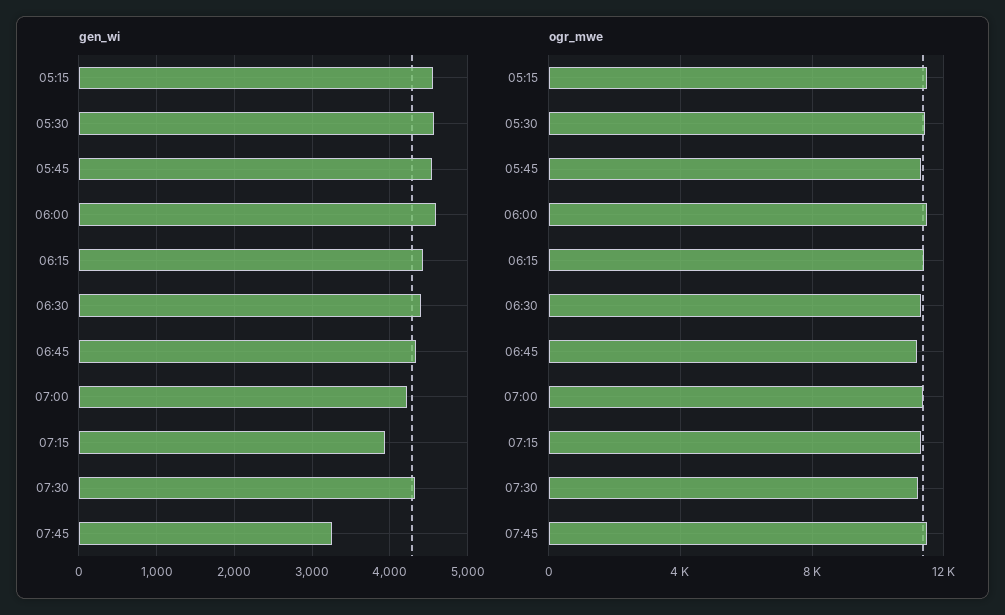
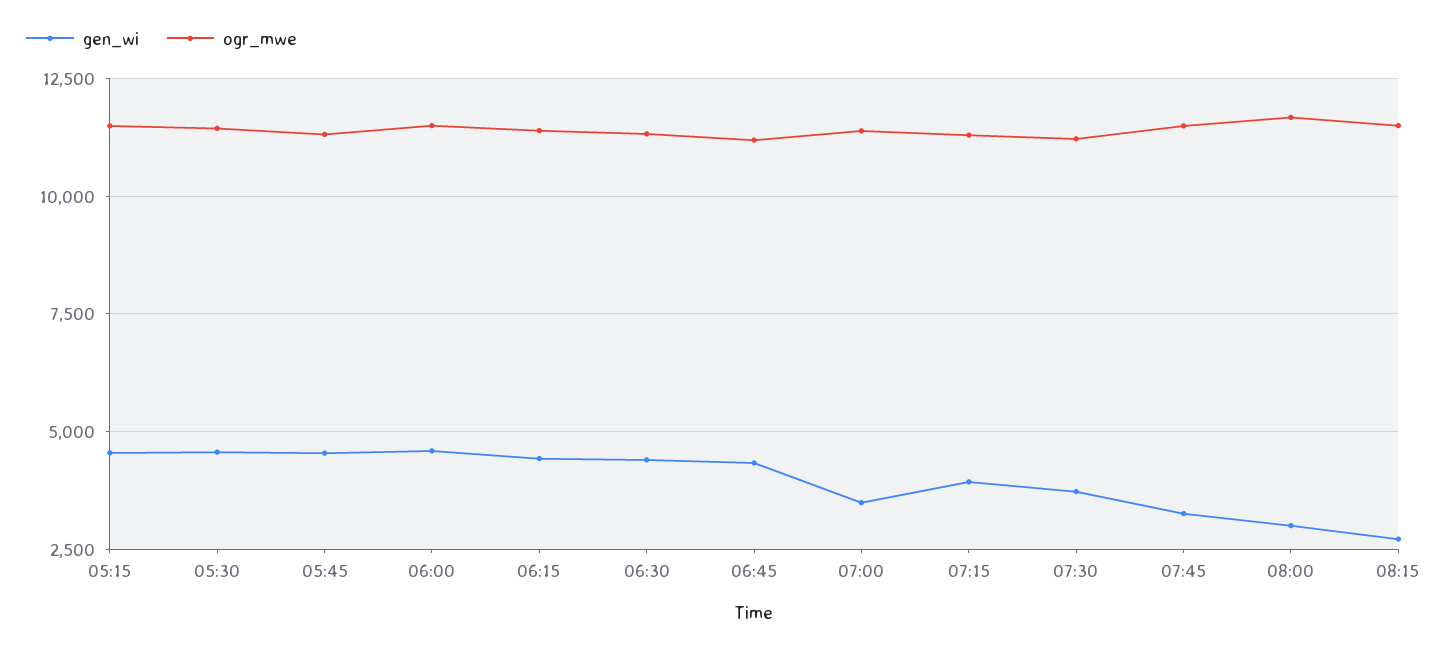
gen_wi, 07:00: 4200 -> 3500
gen_wi, 07:30: 4300 -> 3750
gen_wi, 08:00: none -> 3000
ogr_mwe, 08:00: none -> 11750
gen_wi, 08:15: none -> 2750
ogr_mwe, 08:15: none -> 11500

